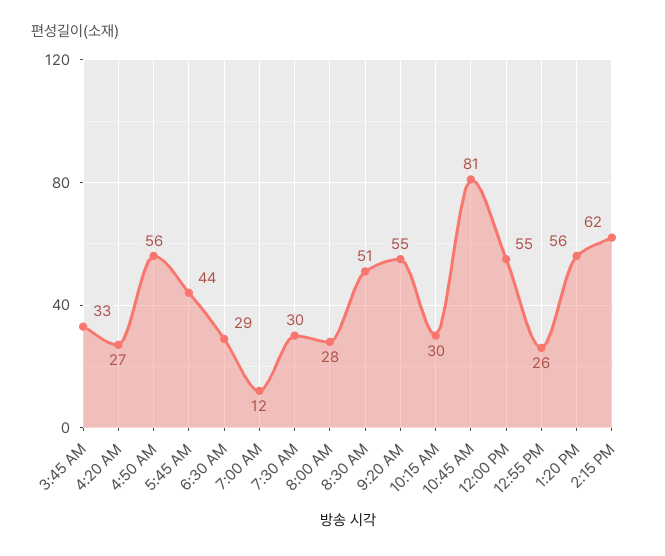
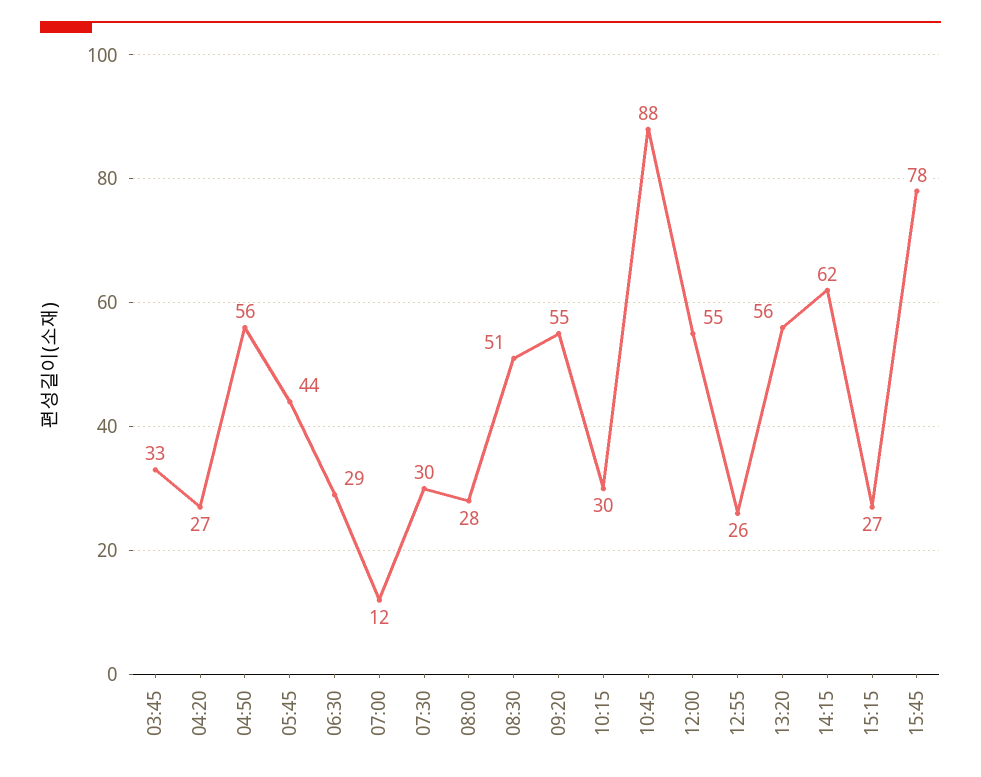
10:45 AM: 81 -> 88
15:15: none -> 27
15:45: none -> 78

